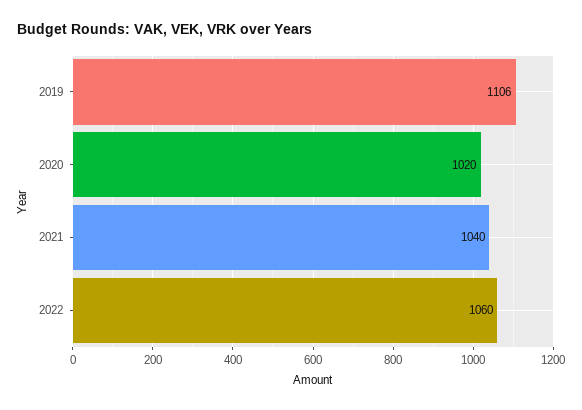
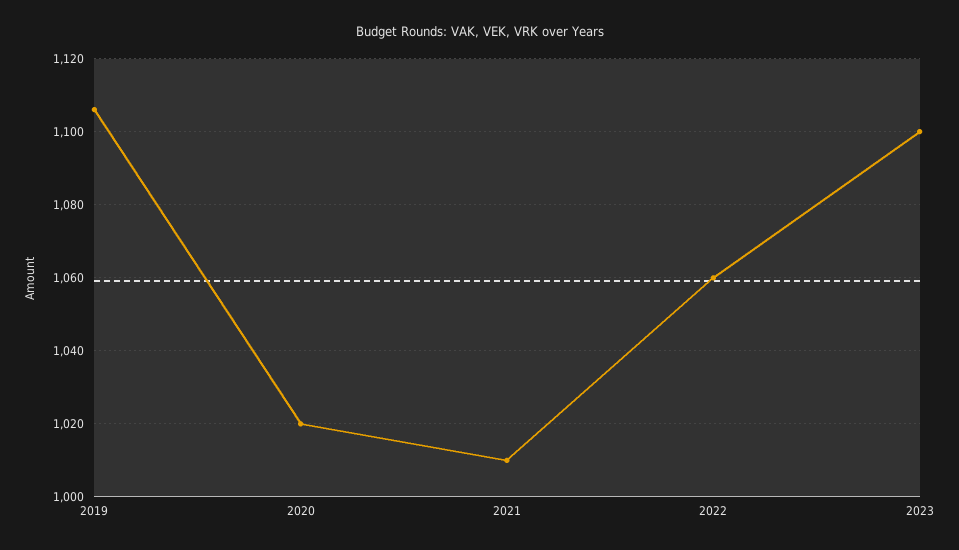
2021: 1040 -> 1010
2023: none -> 1100

